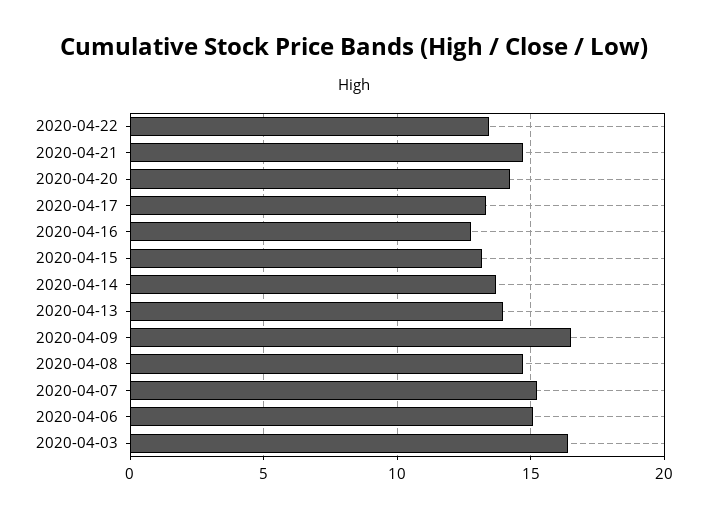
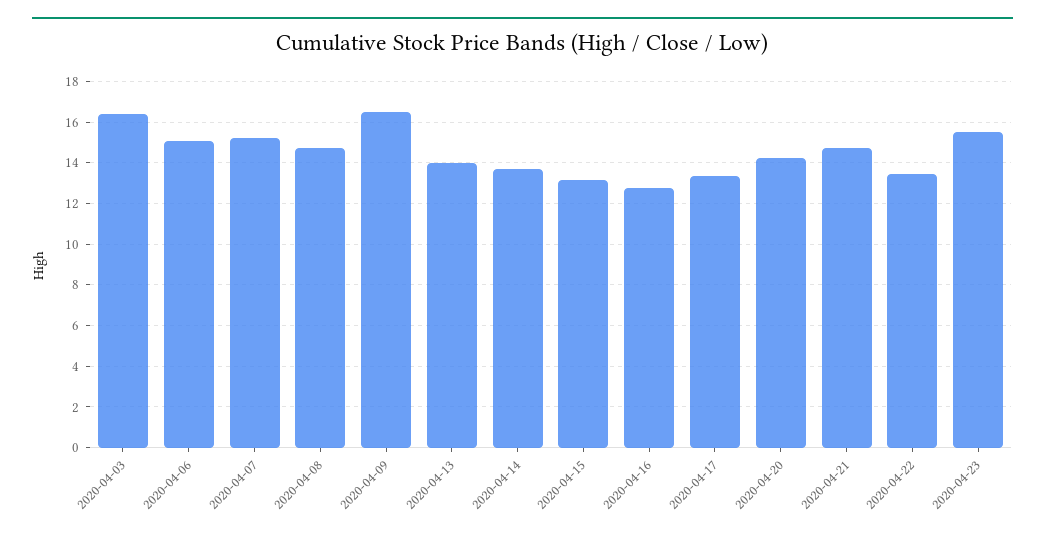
2020-04-23: none -> 15.5

